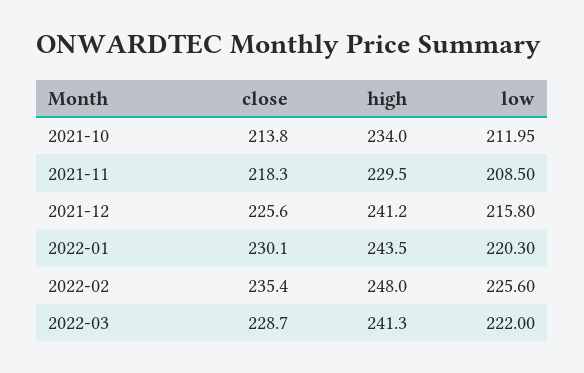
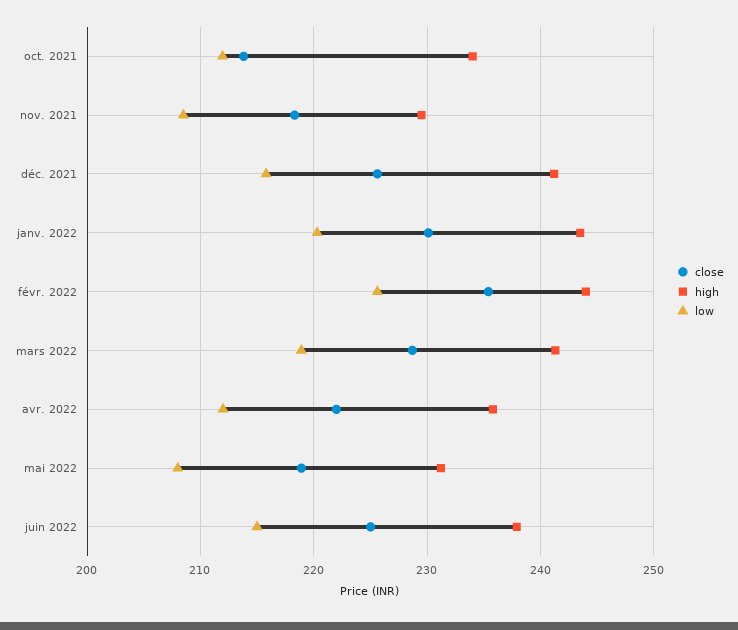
high, 2022-02: 248 -> 244
low, 2022-03: 222 -> 219
close, avr. 2022: none -> 222
high, avr. 2022: none -> 236
low, avr. 2022: none -> 212
close, mai 2022: none -> 219
high, mai 2022: none -> 231
low, mai 2022: none -> 208
close, juin 2022: none -> 225
high, juin 2022: none -> 238
low, juin 2022: none -> 215

